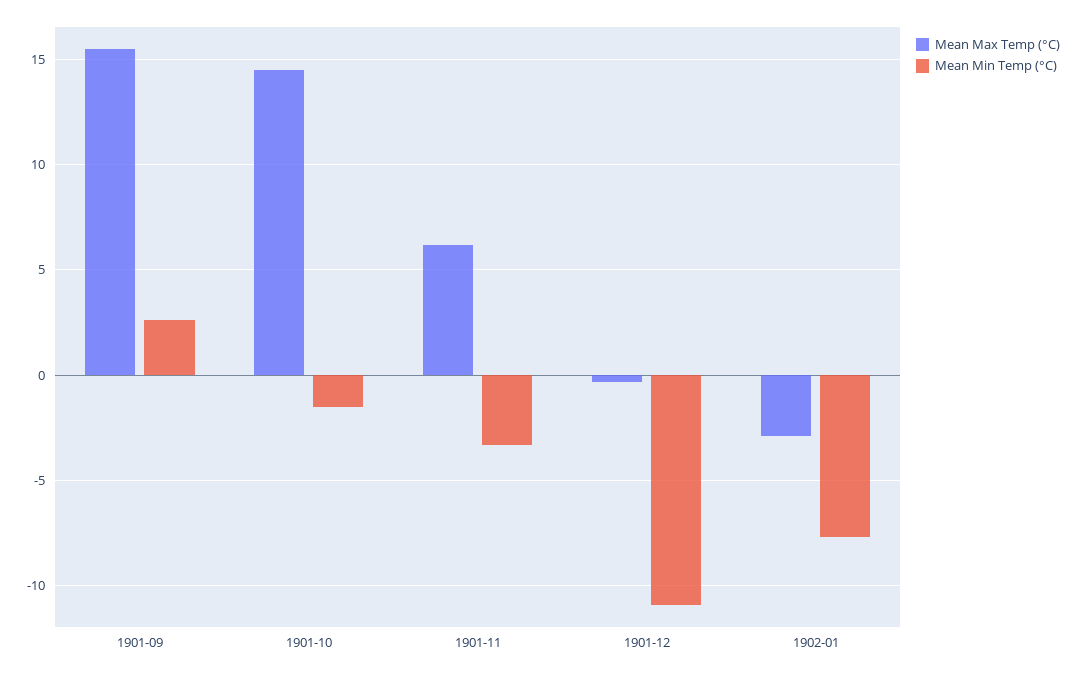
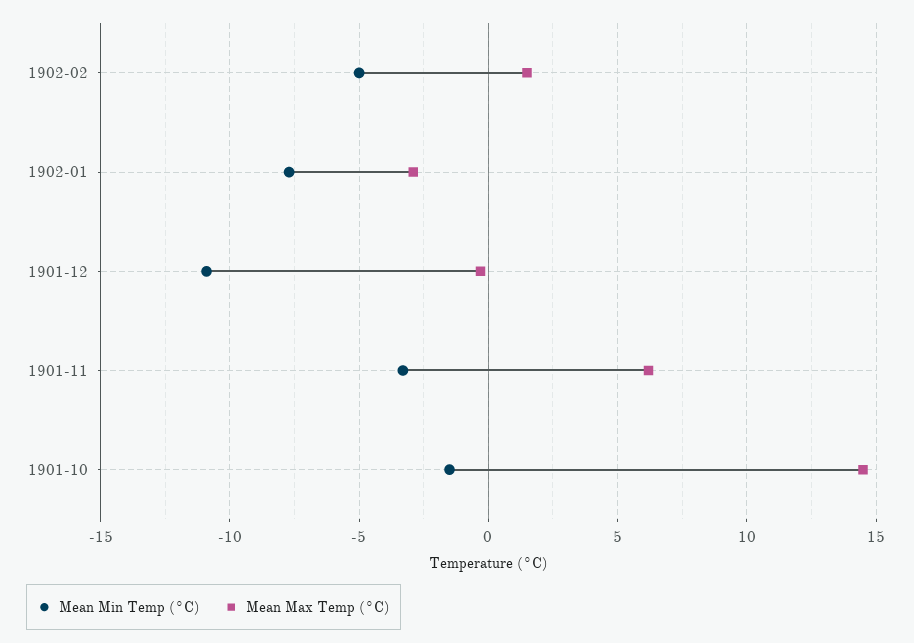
Mean Max Temp (°C), 1901-09: 15.5 -> none
Mean Min Temp (°C), 1901-09: 2.5 -> none
Mean Min Temp (°C), 1902-02: none -> -5
Mean Max Temp (°C), 1902-02: none -> 1.5

